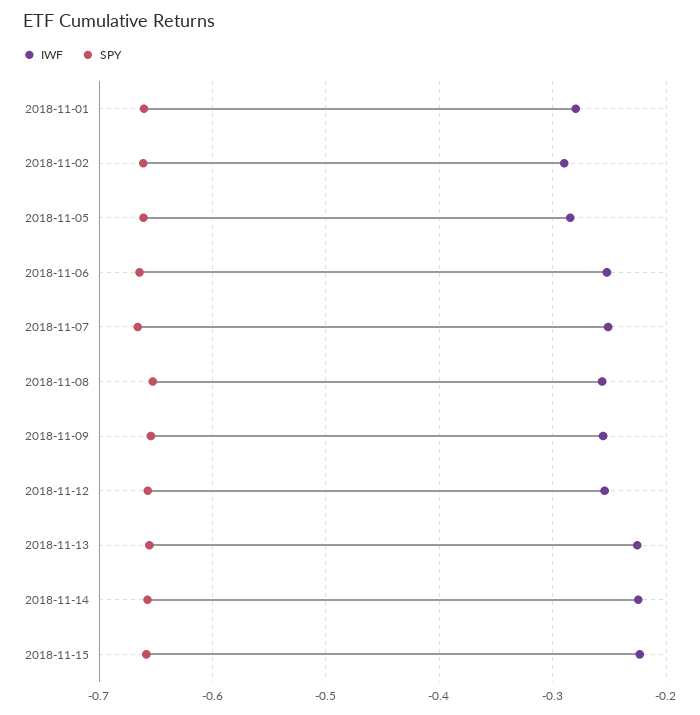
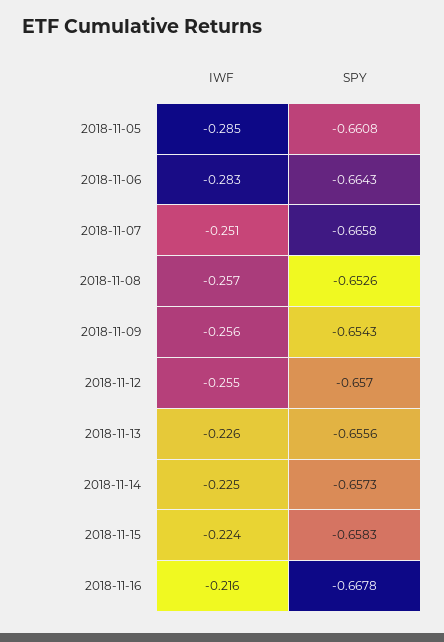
IWF, 2018-11-01: -0.28 -> none
SPY, 2018-11-01: -0.66 -> none
IWF, 2018-11-02: -0.29 -> none
SPY, 2018-11-02: -0.66 -> none
IWF, 2018-11-06: -0.25 -> -0.283
IWF, 2018-11-16: none -> -0.216
SPY, 2018-11-16: none -> -0.6678

